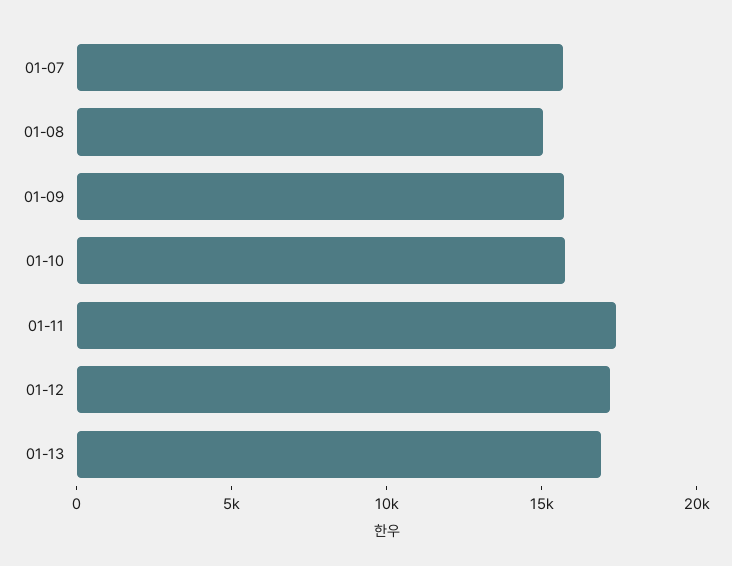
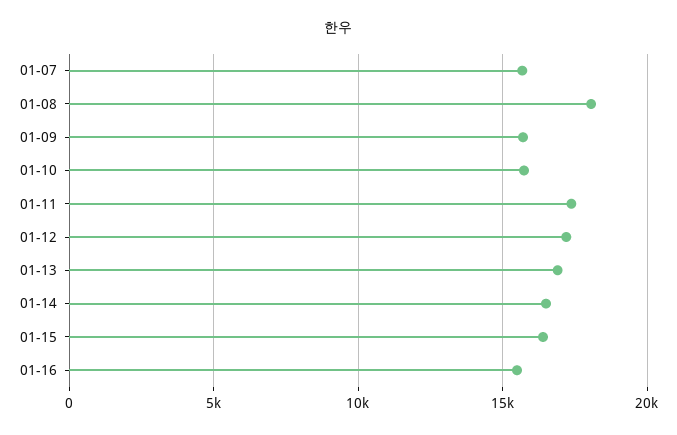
01-08: 15000 -> 18000
01-14: none -> 16500
01-15: none -> 16500
01-16: none -> 15500

